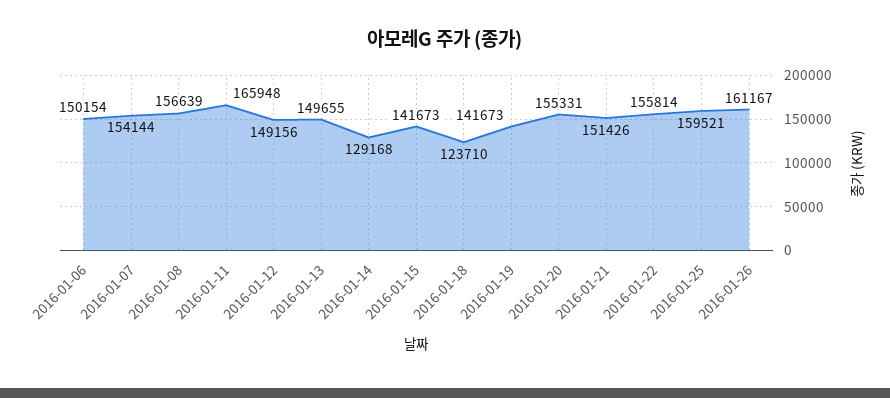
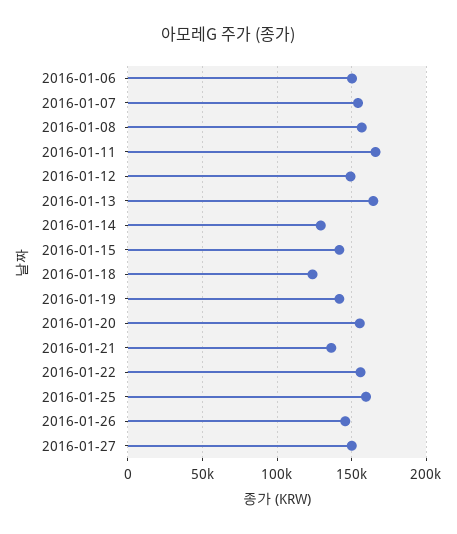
2016-01-13: 149655 -> 165000
2016-01-21: 151426 -> 135000
2016-01-26: 161167 -> 145000
2016-01-27: none -> 150000

